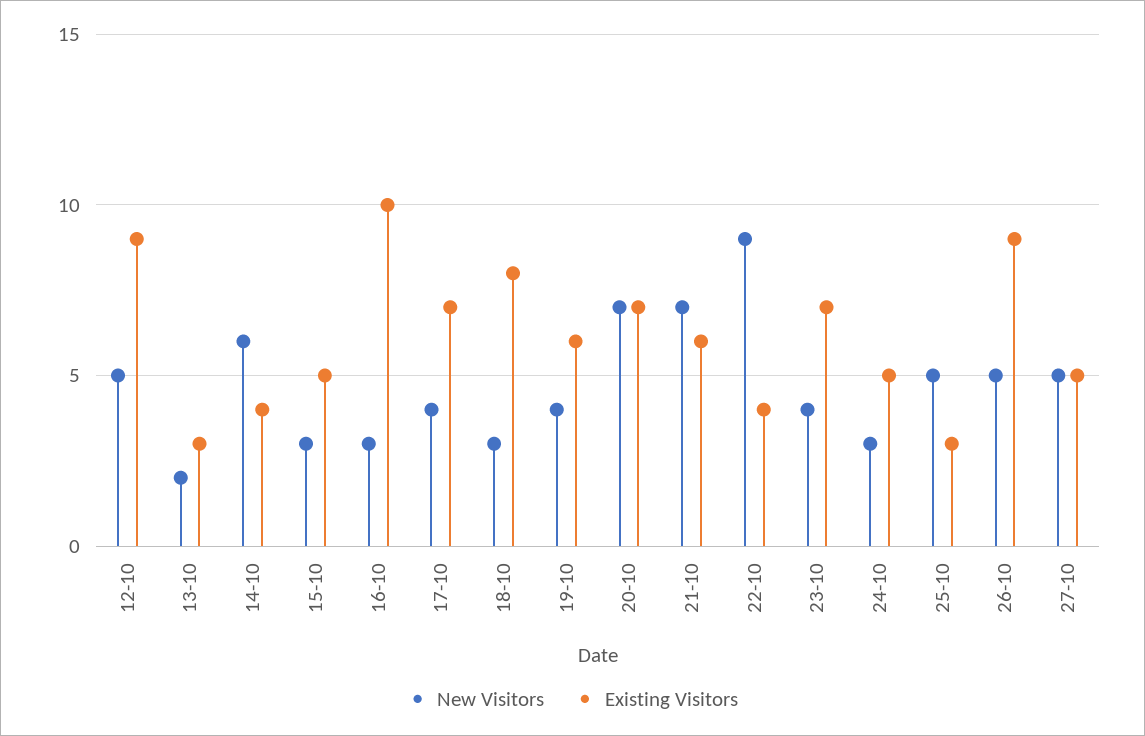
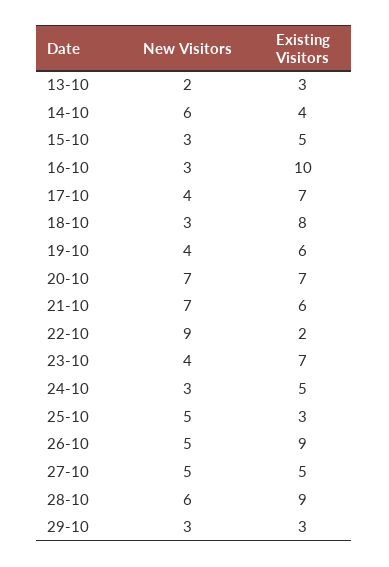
New Visitors, 12-10: 5 -> none
Existing Visitors, 12-10: 9 -> none
Existing Visitors, 22-10: 4 -> 2
New Visitors, 28-10: none -> 6
Existing Visitors, 28-10: none -> 9
New Visitors, 29-10: none -> 3
Existing Visitors, 29-10: none -> 3

